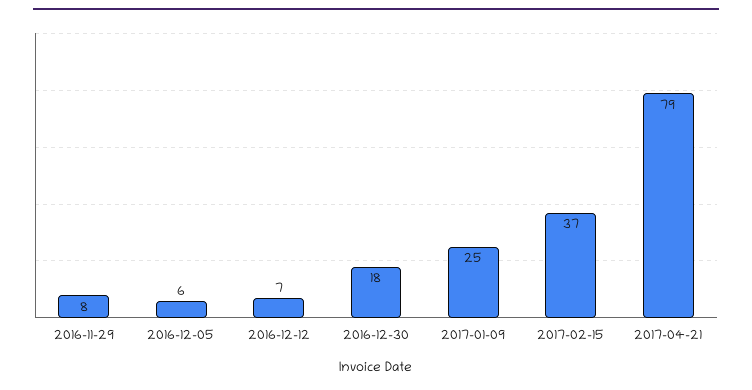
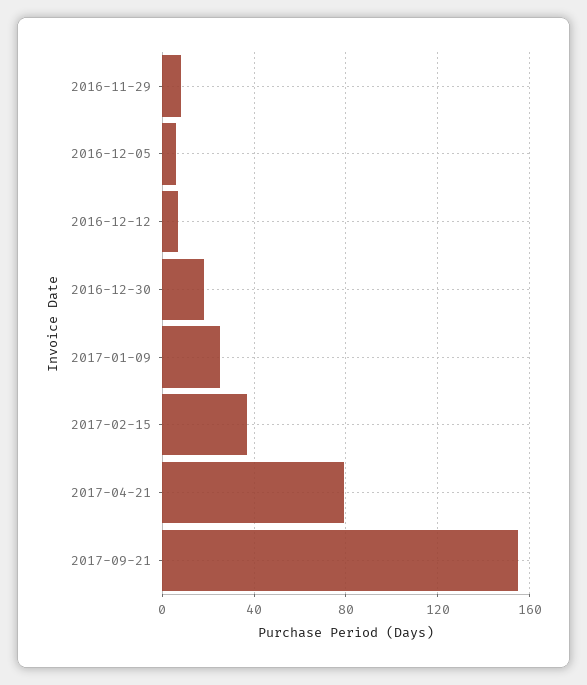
2017-09-21: none -> 155

